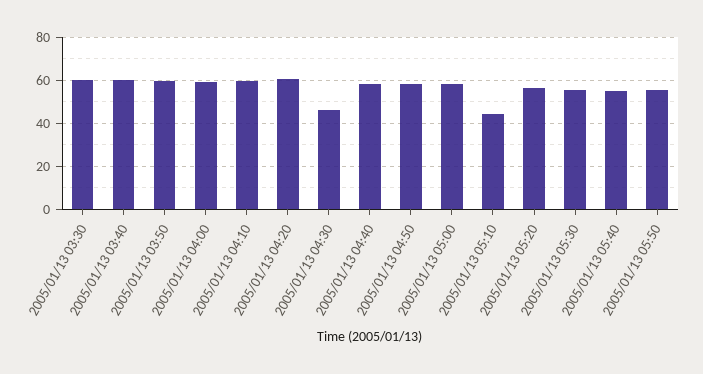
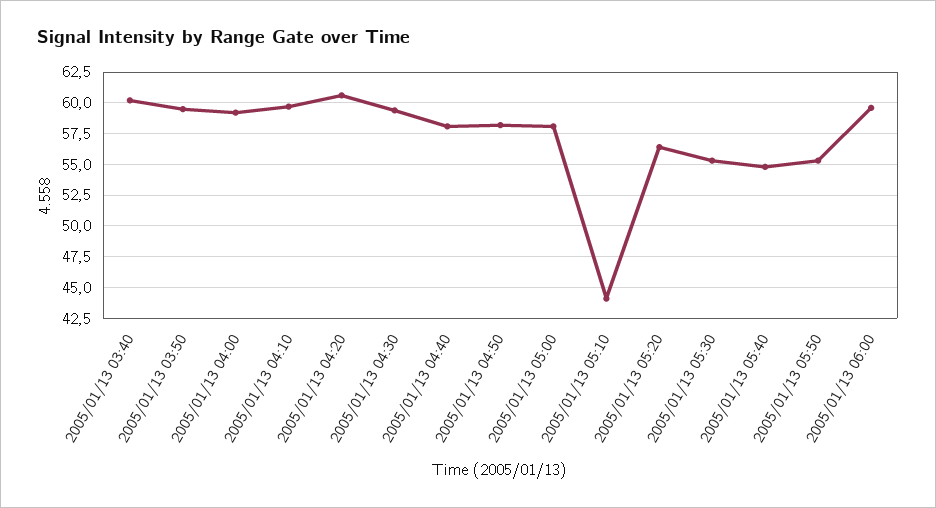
2005/01/13 03:30: 60 -> none
2005/01/13 04:30: 45 -> 59.5
2005/01/13 06:00: none -> 59.5

